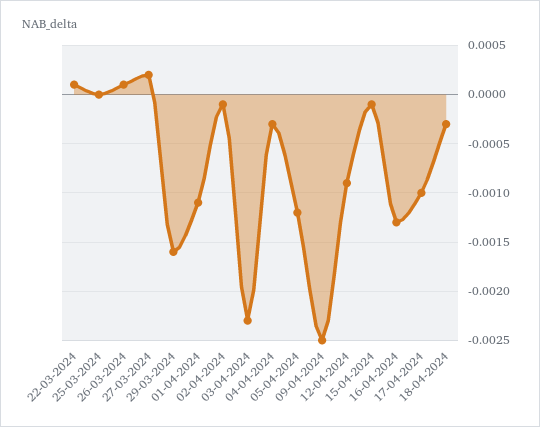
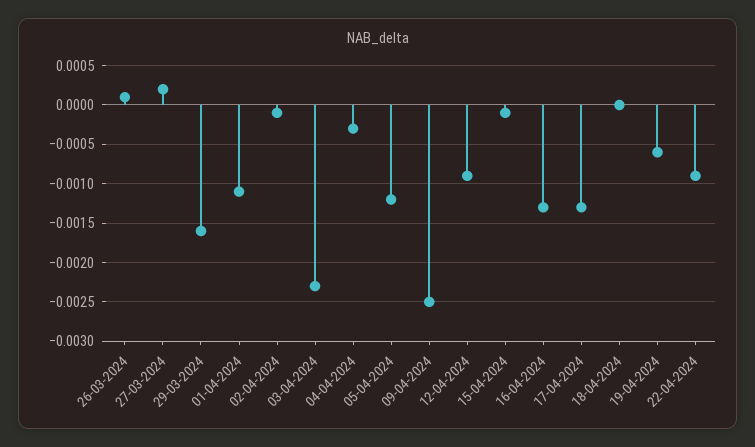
22-03-2024: 0.0001 -> none
25-03-2024: 0 -> none
17-04-2024: -0.001 -> -0.0013
18-04-2024: -0.0003 -> 0
19-04-2024: none -> -0.0006
22-04-2024: none -> -0.0009

